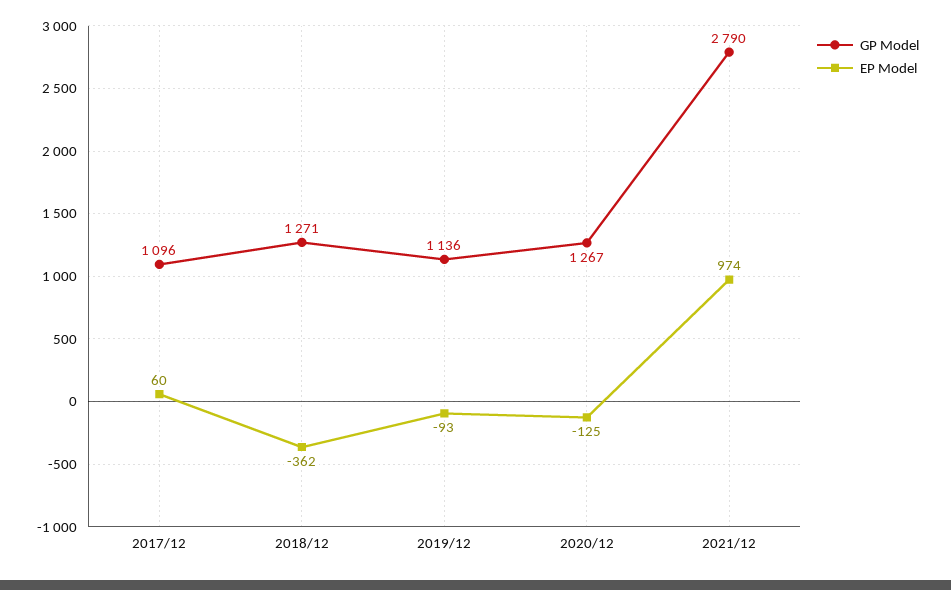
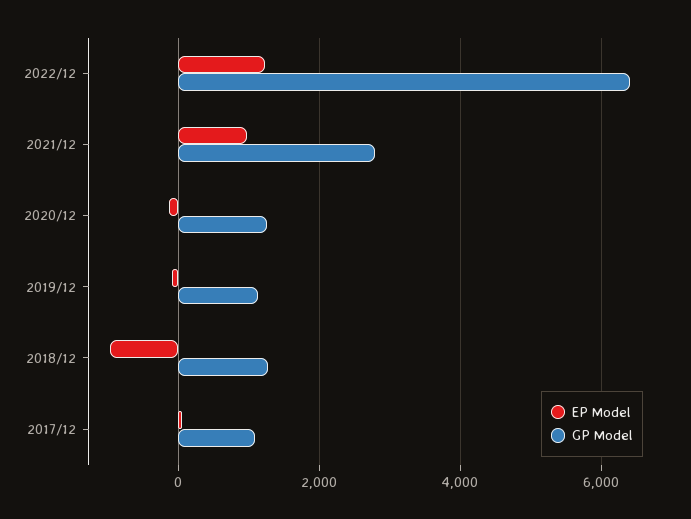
EP Model, 2018/12: -362 -> -1000
EP Model, 2022/12: none -> 1200
GP Model, 2022/12: none -> 6400

